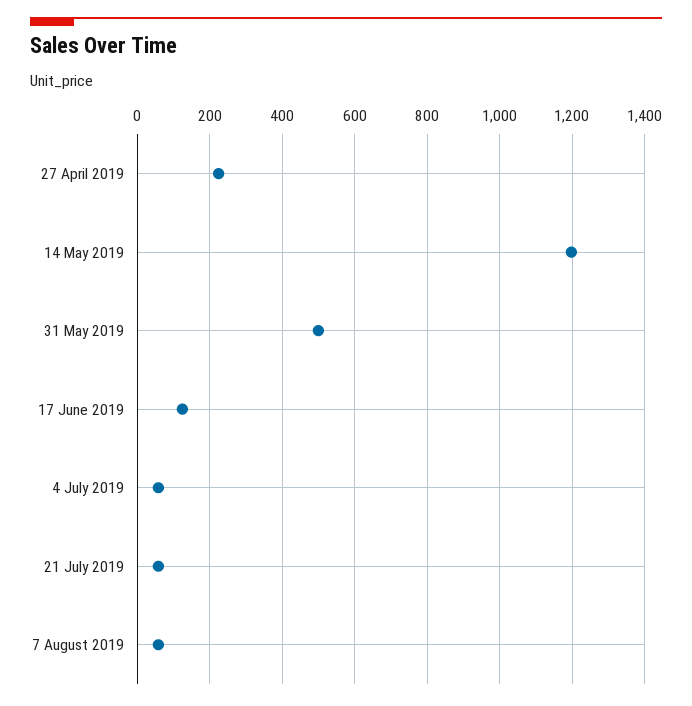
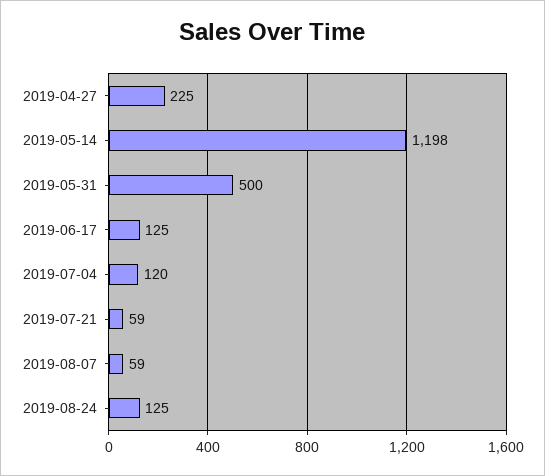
4 July 2019: 60 -> 120
2019-08-24: none -> 125

